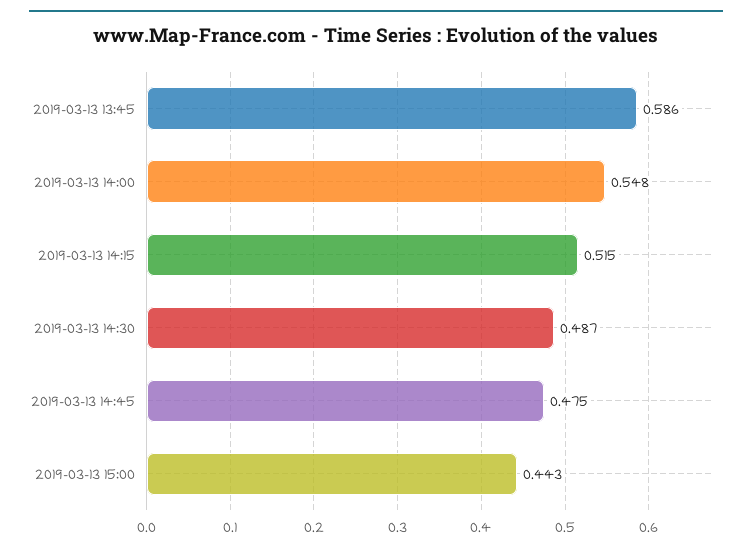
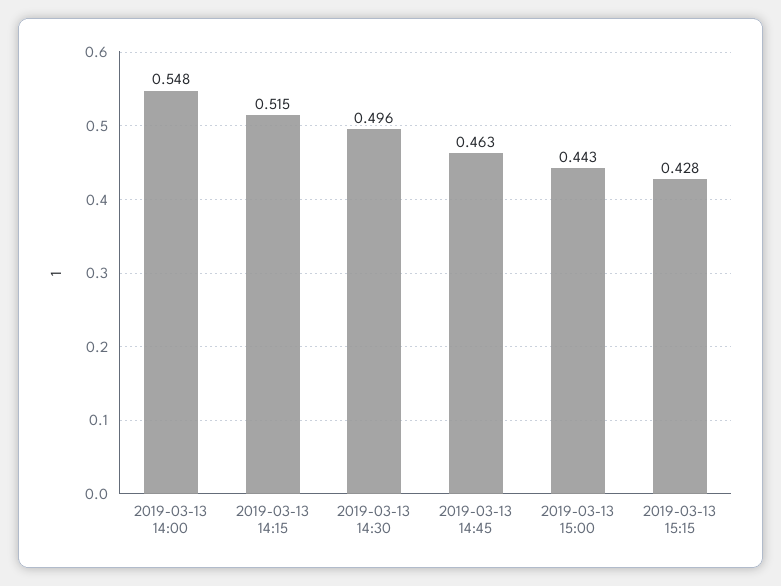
2019-03-13 13:45: 0.586 -> none
2019-03-13 14:30: 0.487 -> 0.496
2019-03-13 14:45: 0.475 -> 0.463
2019-03-13 15:15: none -> 0.428

